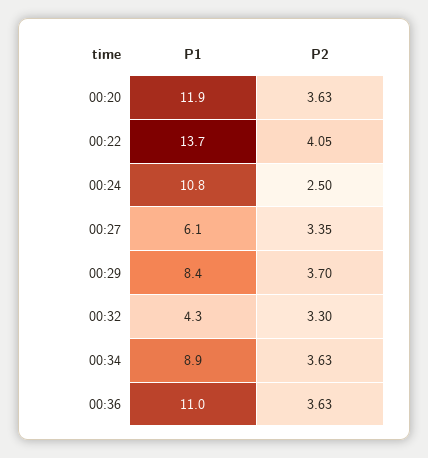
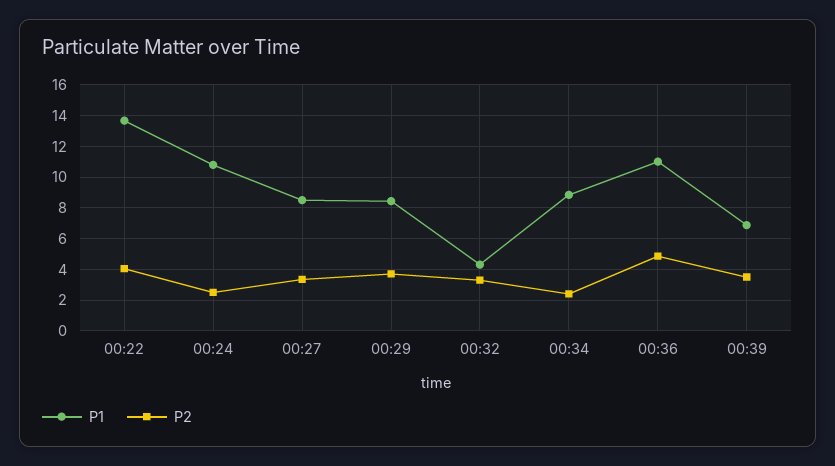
P1, 00:20: 11.9 -> none
P2, 00:20: 3.63 -> none
P1, 00:27: 6.1 -> 8.5
P2, 00:34: 3.63 -> 2.5
P2, 00:36: 3.63 -> 5
P1, 00:39: none -> 7
P2, 00:39: none -> 3.5

